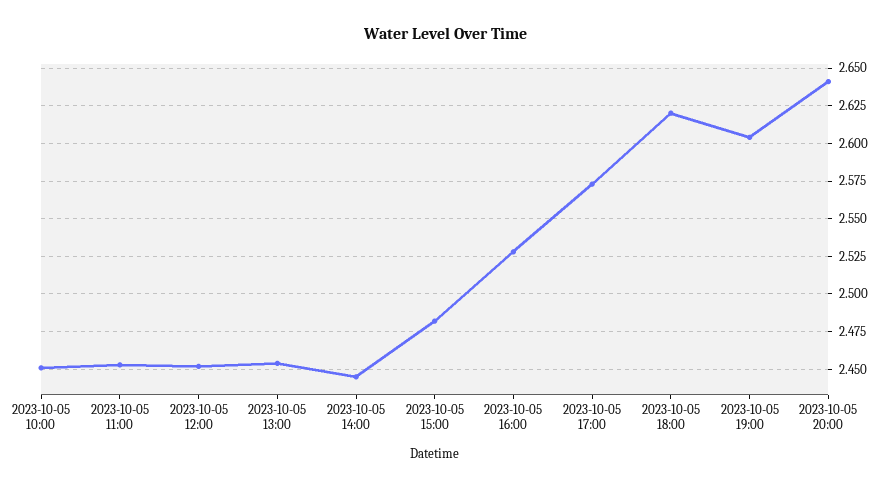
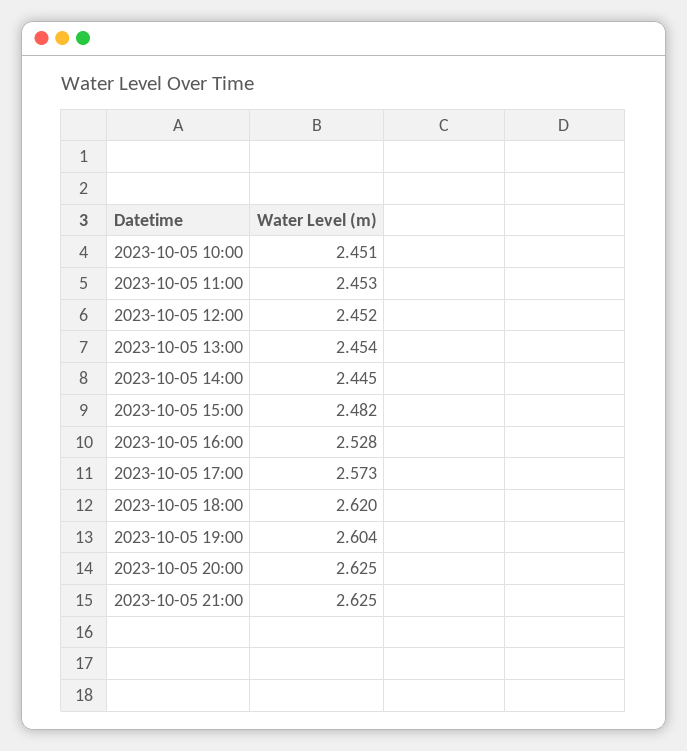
2023-10-05 20:00: 2.64 -> 2.625
2023-10-05 21:00: none -> 2.625

